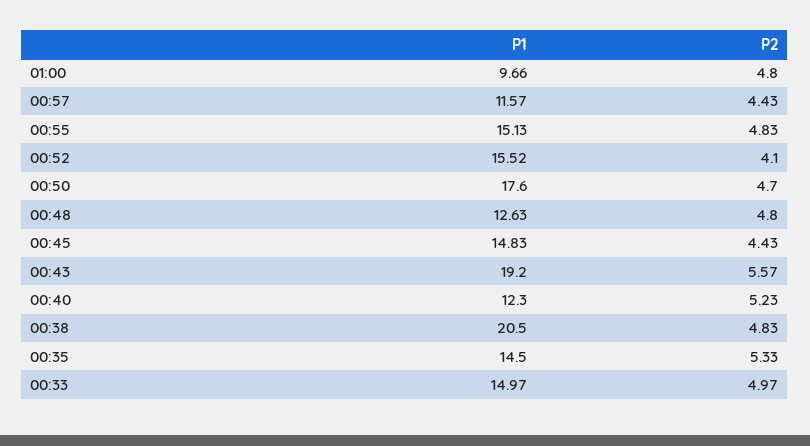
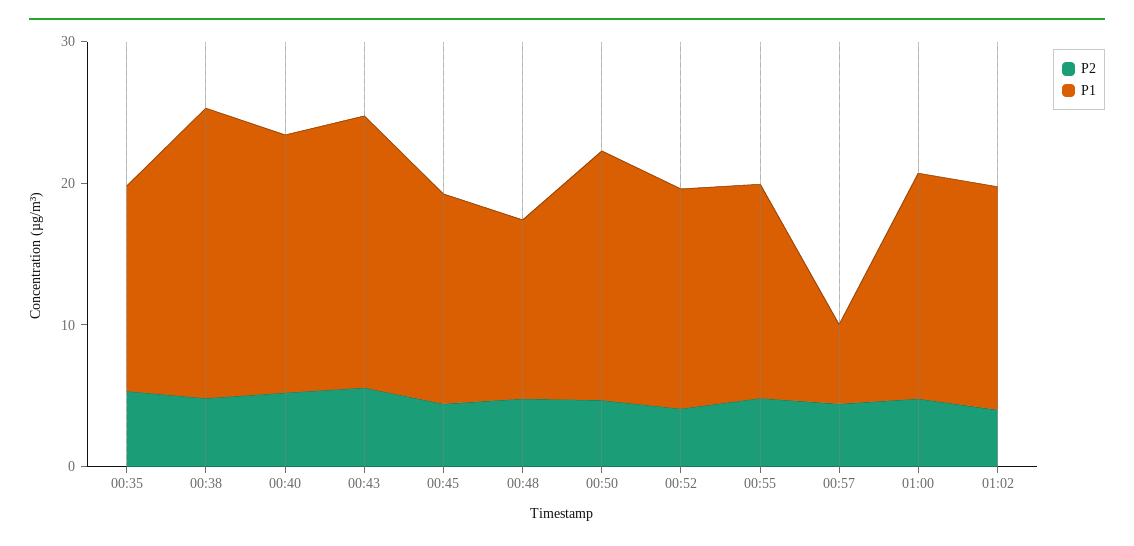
P1, 01:00: 9.66 -> 16
P1, 00:57: 11.57 -> 6
P1, 00:40: 12.3 -> 18
P1, 00:33: 14.97 -> none
P2, 00:33: 4.97 -> none
P2, 01:02: none -> 4
P1, 01:02: none -> 16

